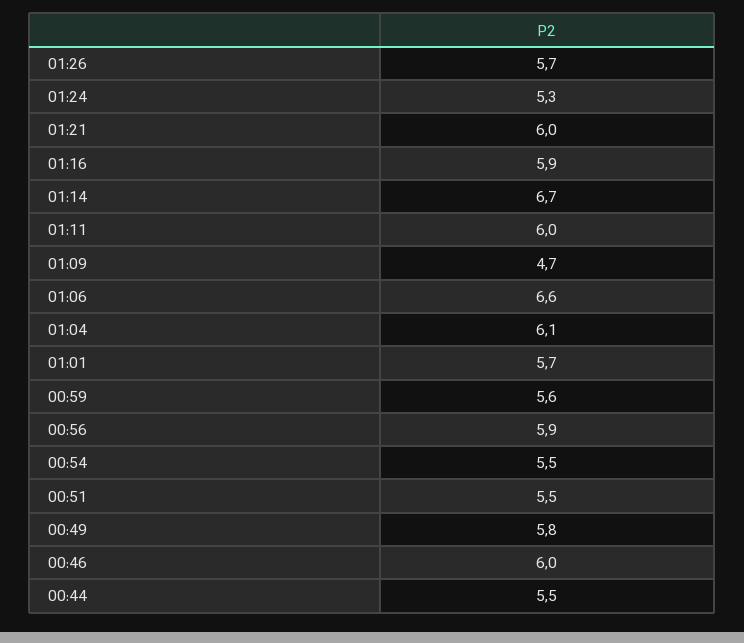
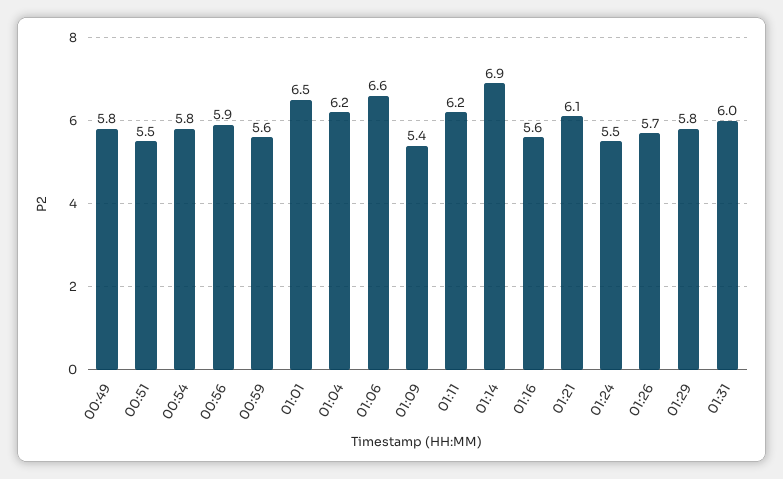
01:24: 5.3 -> 5.5
01:21: 6 -> 6.1
01:16: 5.9 -> 5.6
01:14: 6.7 -> 6.9
01:11: 6 -> 6.2
01:09: 4.7 -> 5.4
01:04: 6.1 -> 6.2
01:01: 5.7 -> 6.5
00:54: 5.5 -> 5.8
00:46: 6 -> none
00:44: 5.5 -> none
01:29: none -> 5.8
01:31: none -> 6

